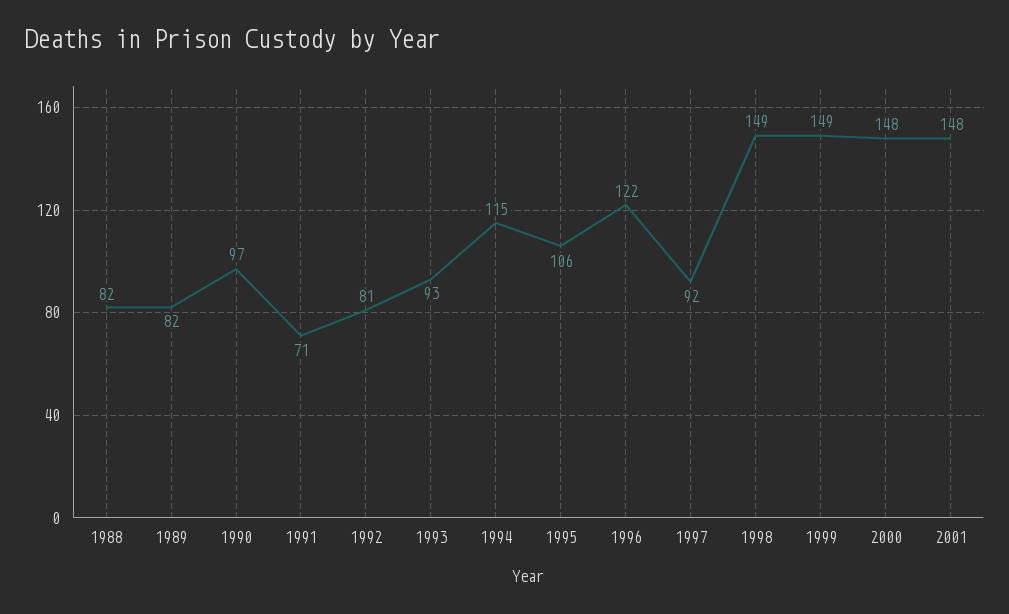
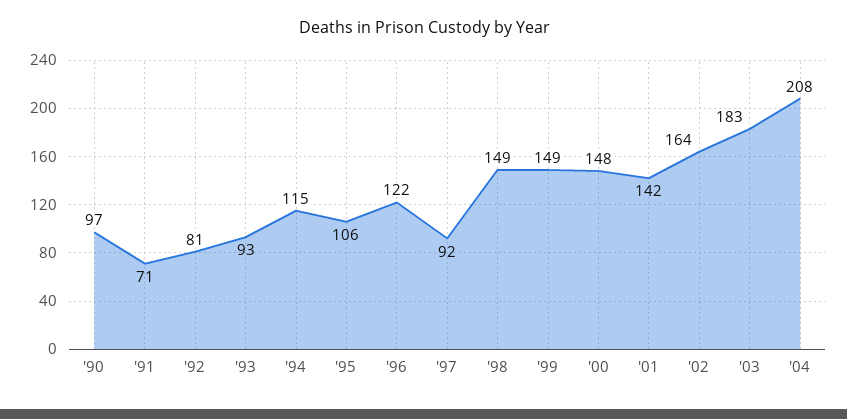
1988: 82 -> none
1989: 82 -> none
2001: 148 -> 142
'02: none -> 164
'03: none -> 183
'04: none -> 208

